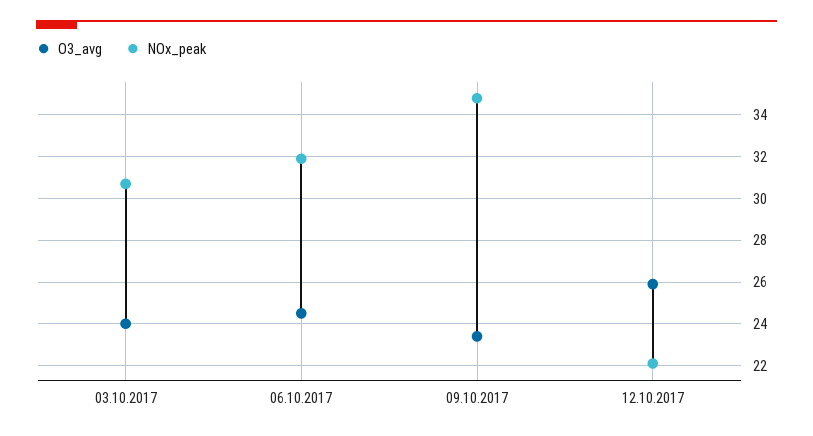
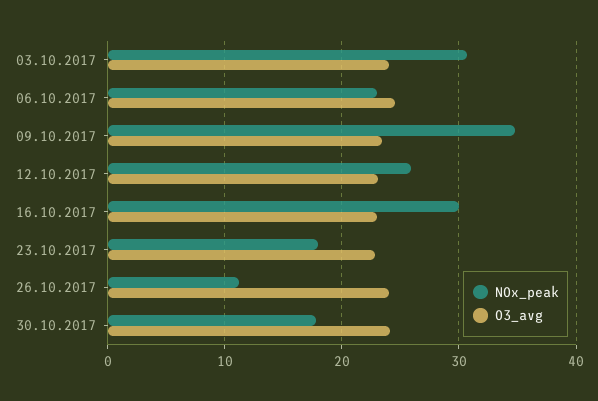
NOx_peak, 06.10.2017: 32 -> 23
O3_avg, 12.10.2017: 26 -> 23
NOx_peak, 12.10.2017: 22 -> 26
NOx_peak, 16.10.2017: none -> 30
O3_avg, 16.10.2017: none -> 23
NOx_peak, 23.10.2017: none -> 18
O3_avg, 23.10.2017: none -> 23
NOx_peak, 26.10.2017: none -> 11
O3_avg, 26.10.2017: none -> 24
NOx_peak, 30.10.2017: none -> 18
O3_avg, 30.10.2017: none -> 24

